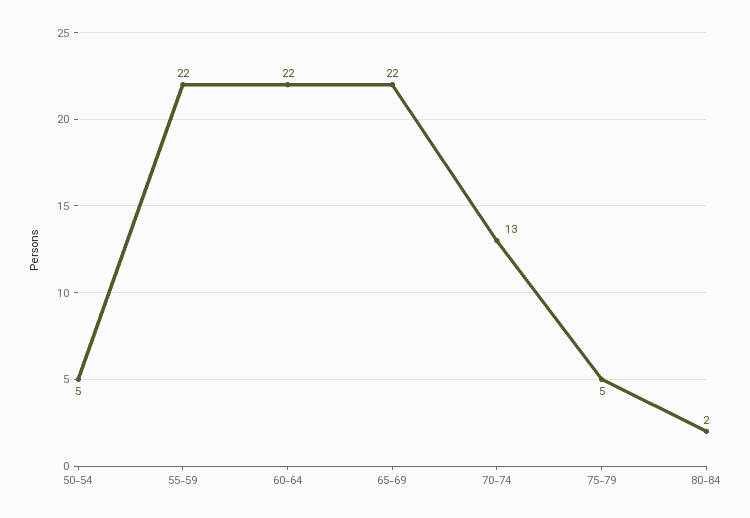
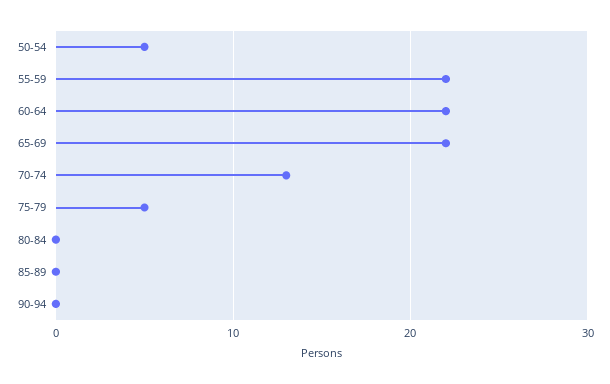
80-84: 2 -> 0
85-89: none -> 0
90-94: none -> 0

